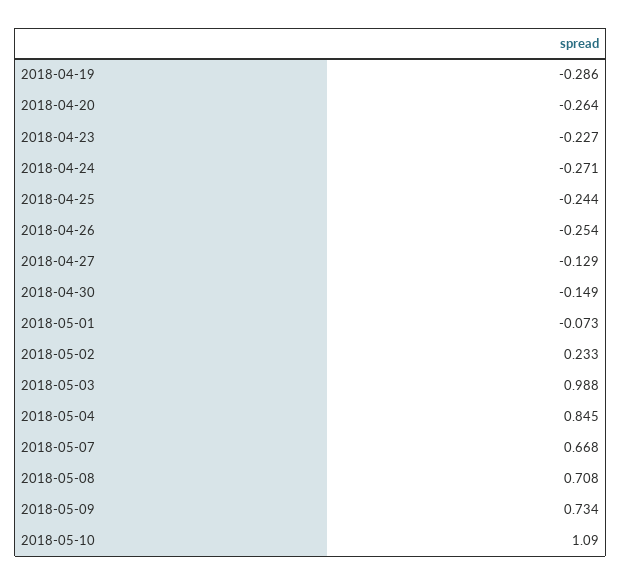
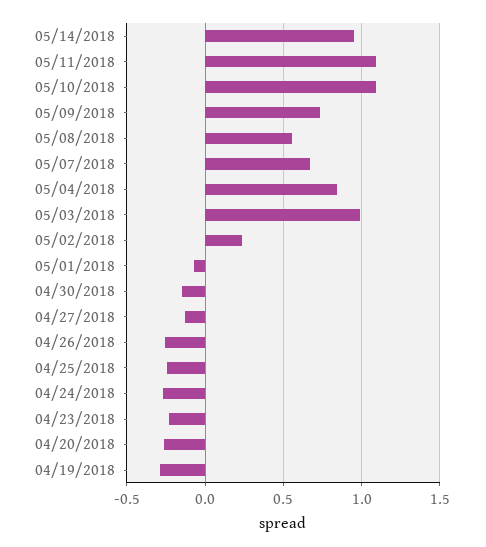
2018-05-08: 0.708 -> 0.55
05/14/2018: none -> 0.95
05/11/2018: none -> 1.1

